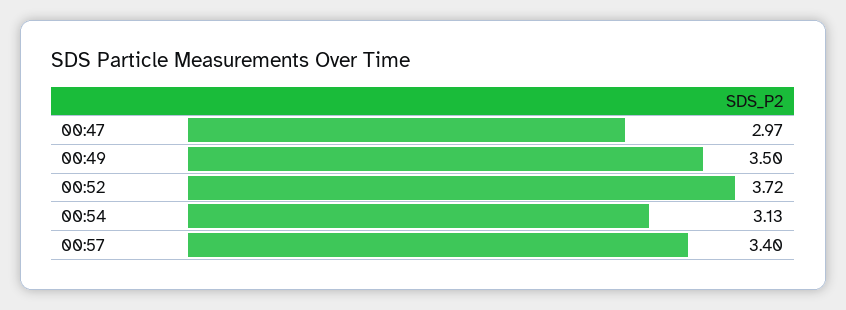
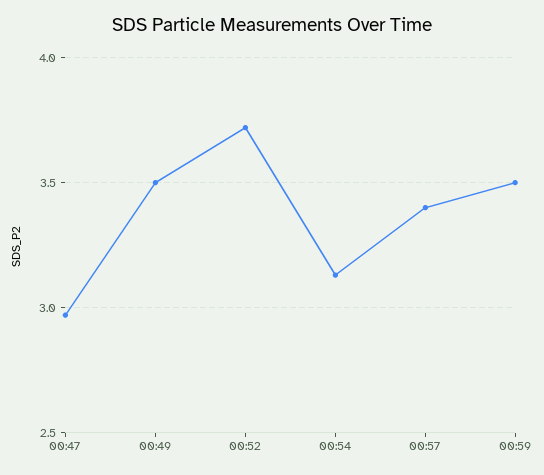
00:59: none -> 3.5

